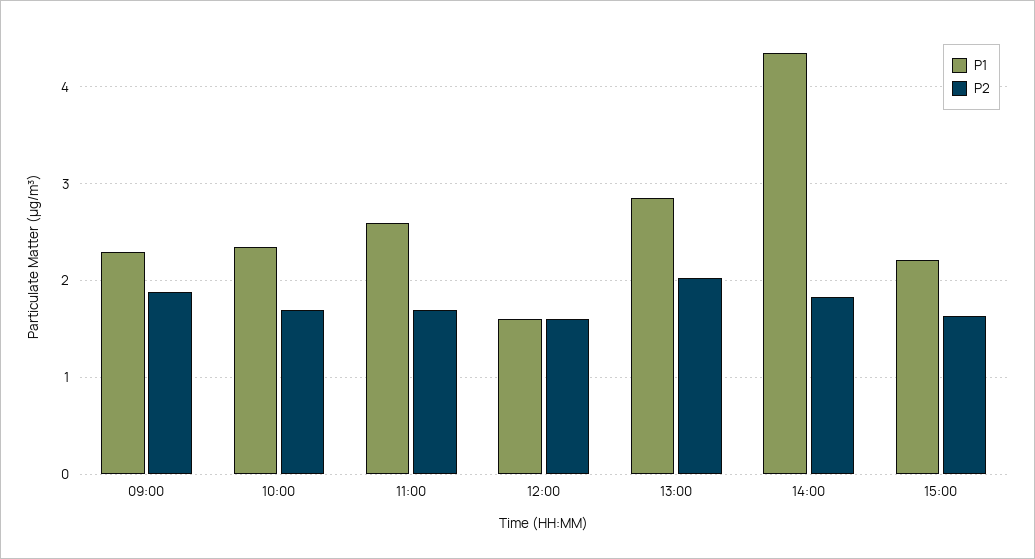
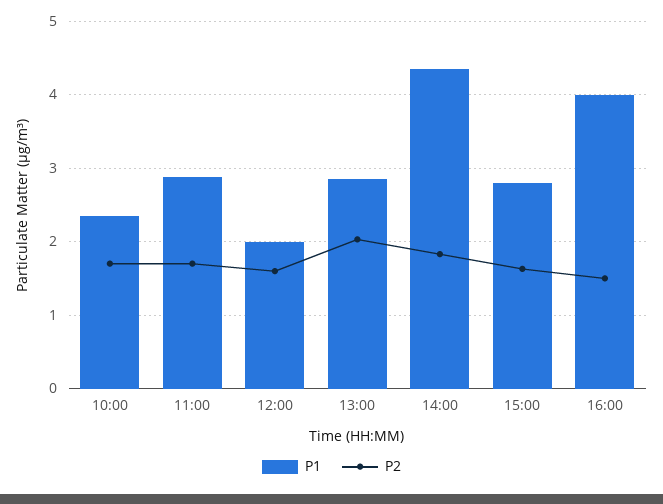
P1, 09:00: 2.3 -> none
P2, 09:00: 1.9 -> none
P1, 11:00: 2.6 -> 2.9
P1, 12:00: 1.6 -> 2
P1, 15:00: 2.2 -> 2.8
P1, 16:00: none -> 4
P2, 16:00: none -> 1.5

